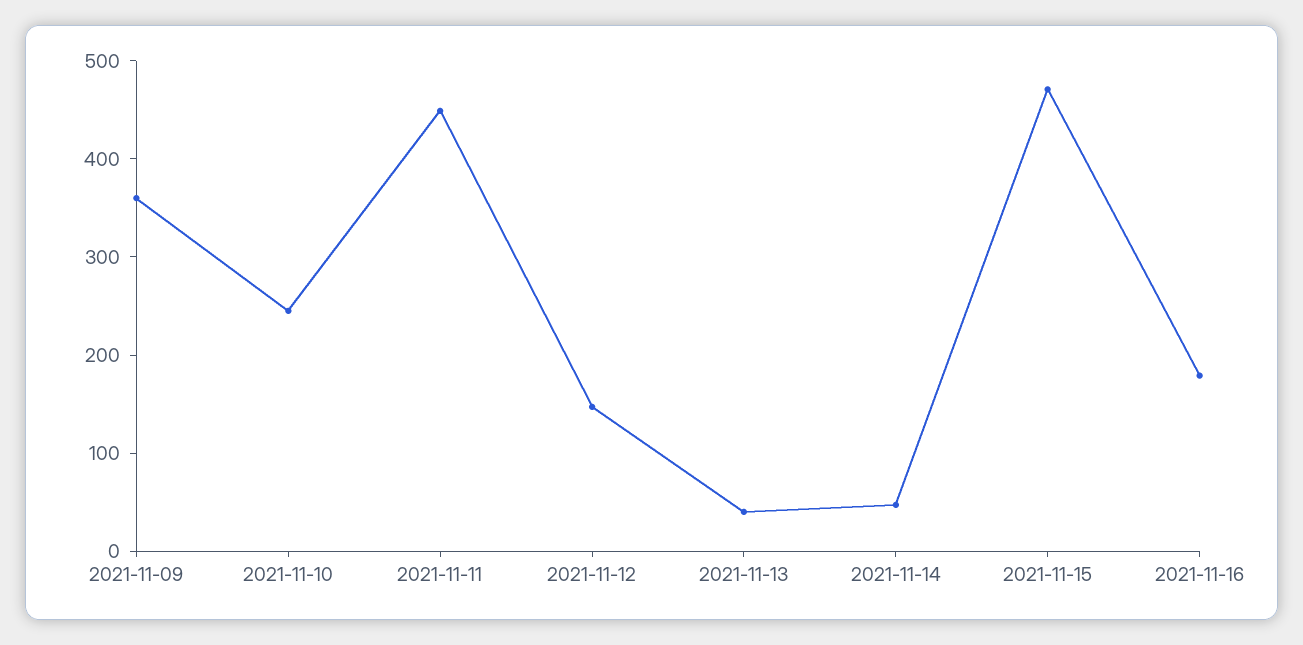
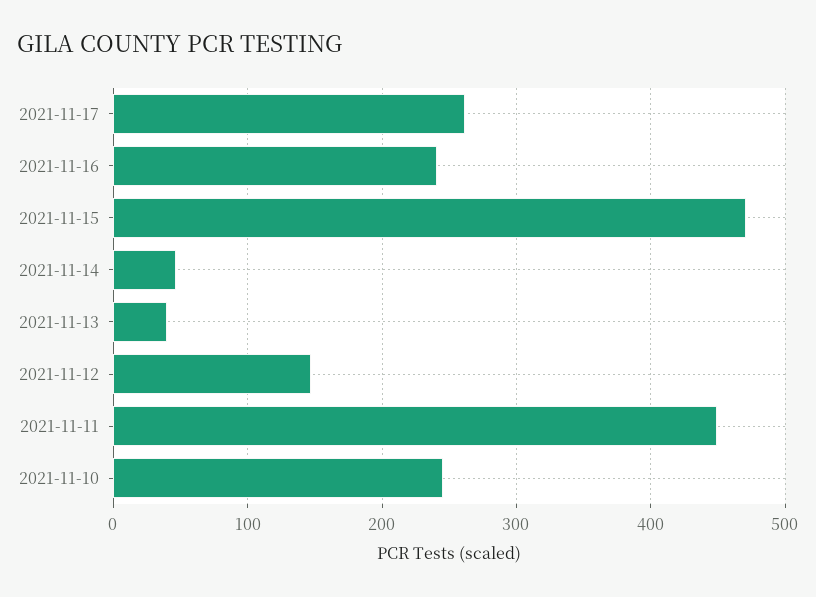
2021-11-09: 360 -> none
2021-11-16: 180 -> 240
2021-11-17: none -> 260

